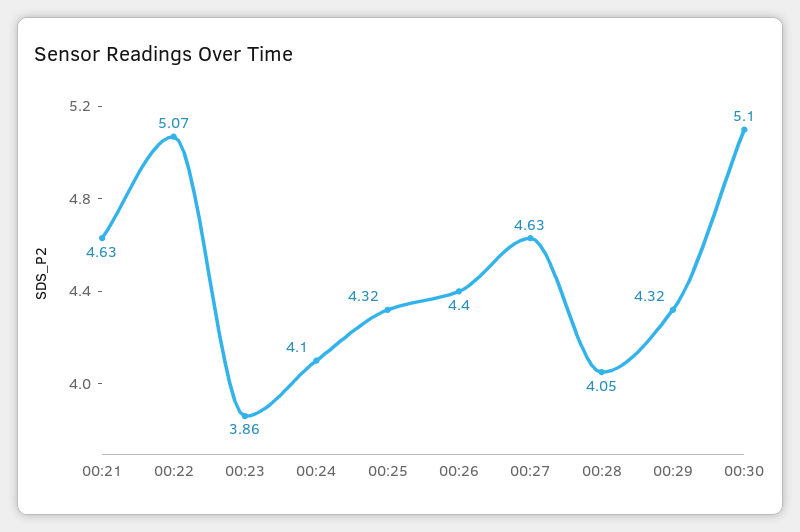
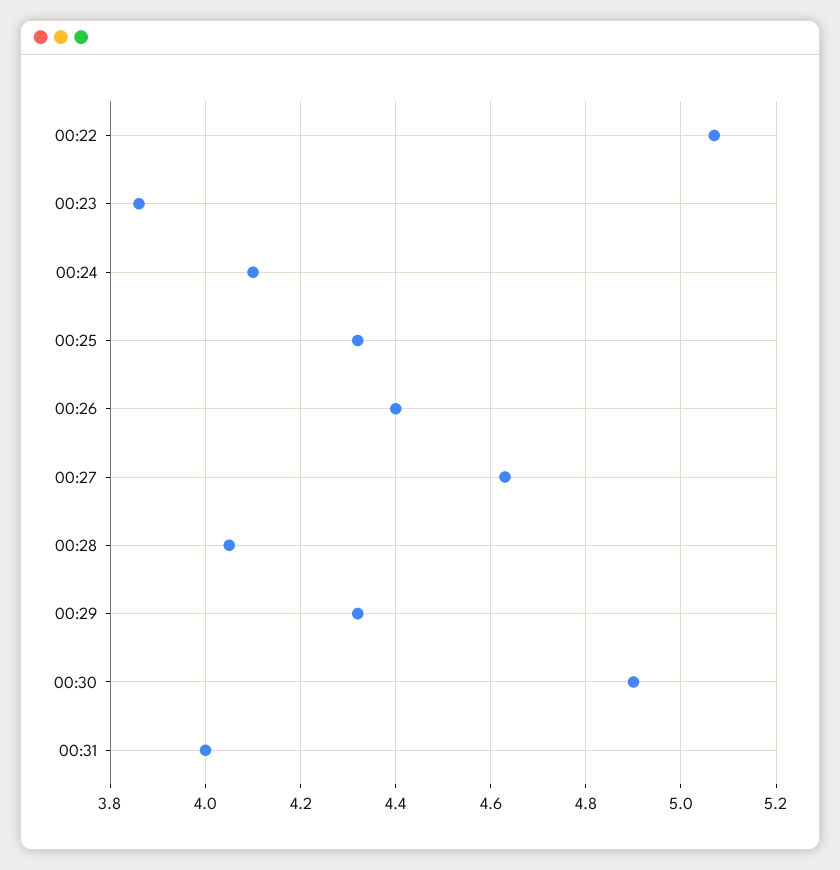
00:21: 4.63 -> none
00:30: 5.1 -> 4.9
00:31: none -> 4

